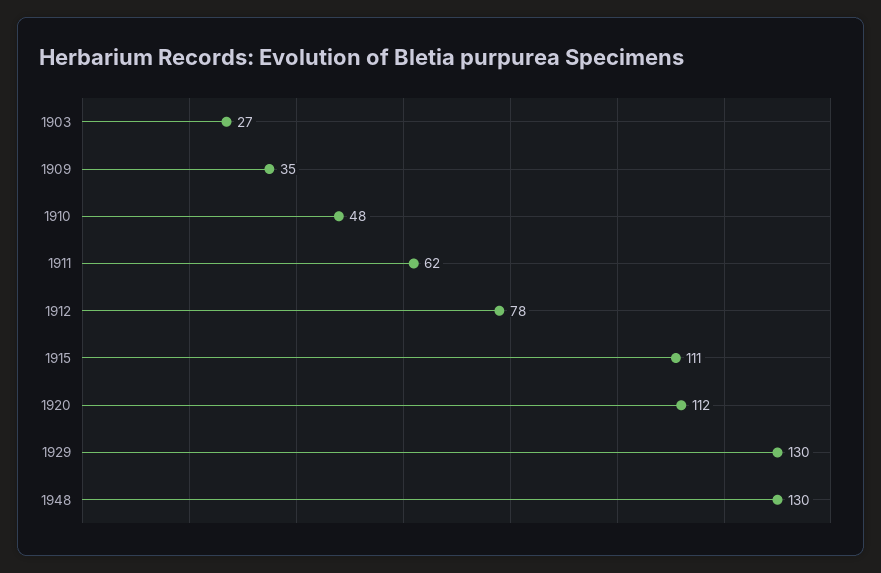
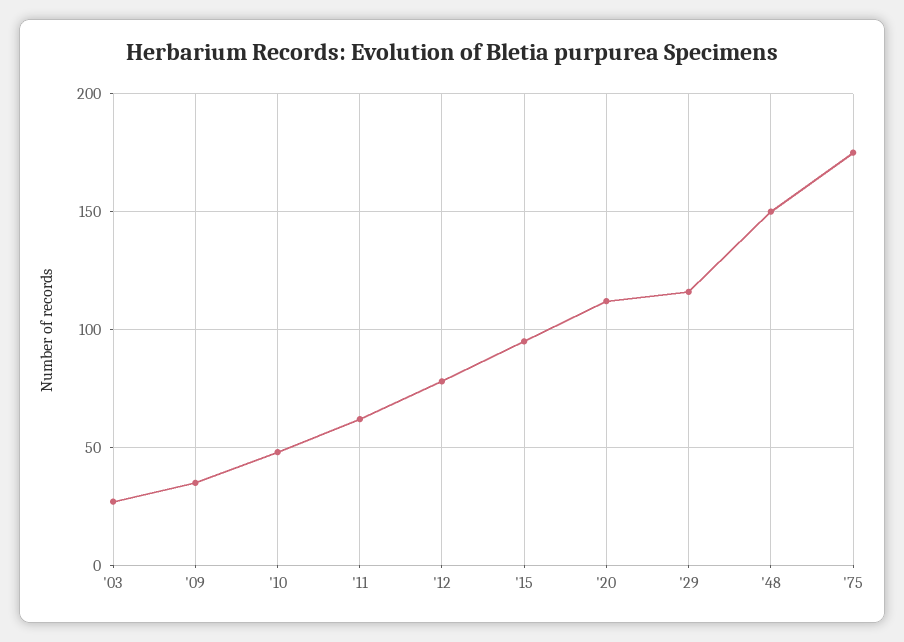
1915: 111 -> 95
1929: 130 -> 115
1948: 130 -> 150
'75: none -> 175

